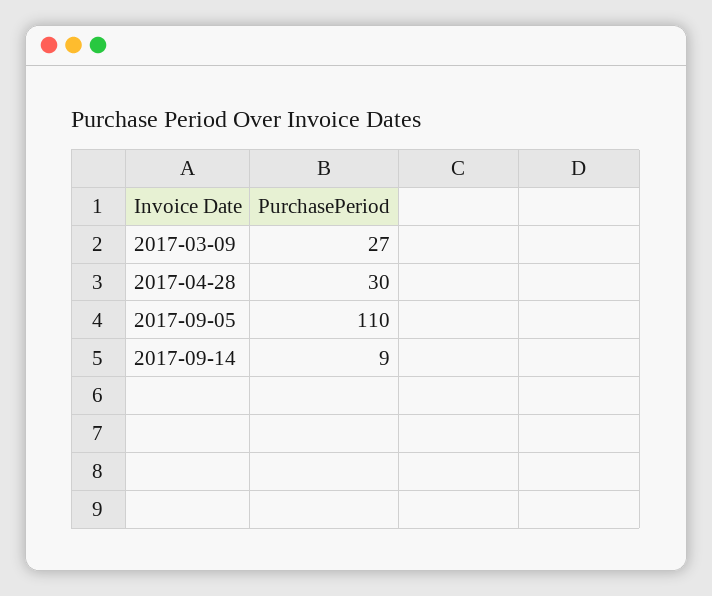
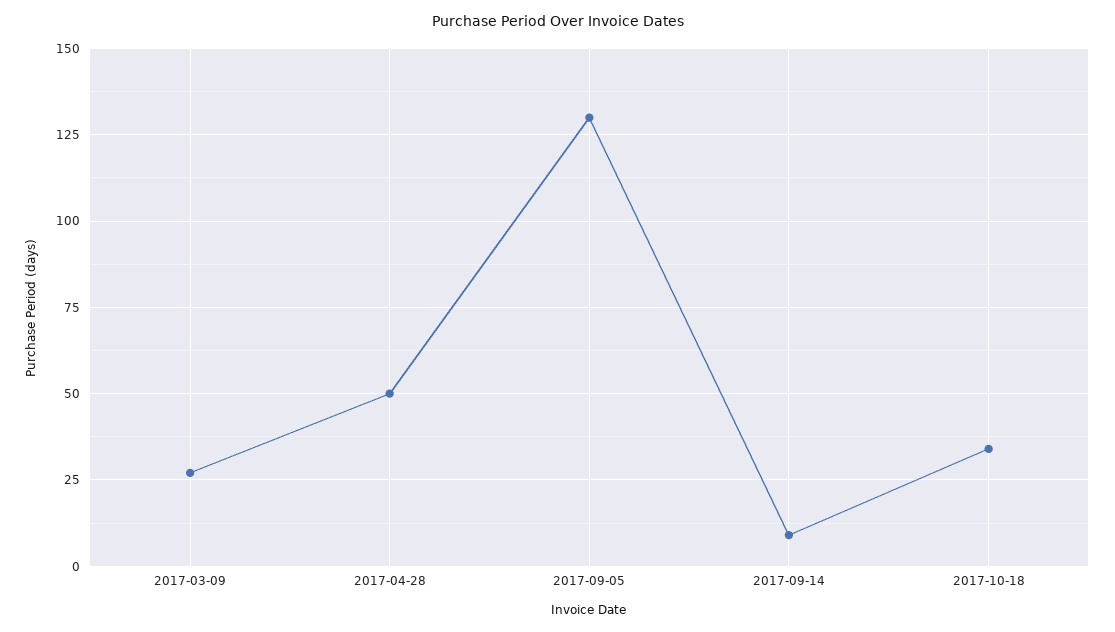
2017-04-28: 30 -> 50
2017-09-05: 110 -> 130
2017-10-18: none -> 35

